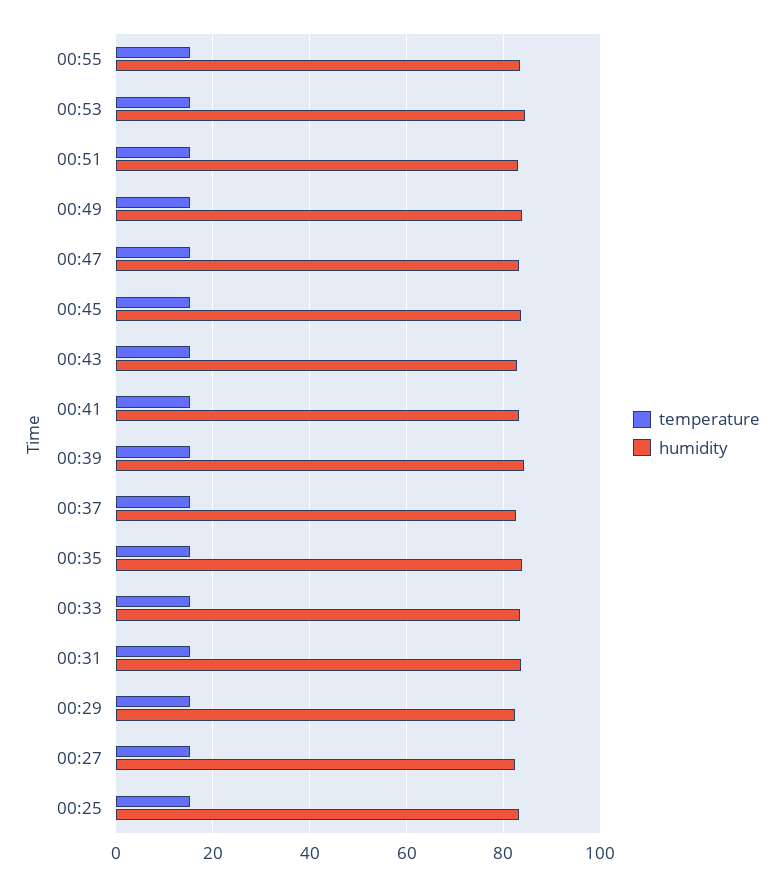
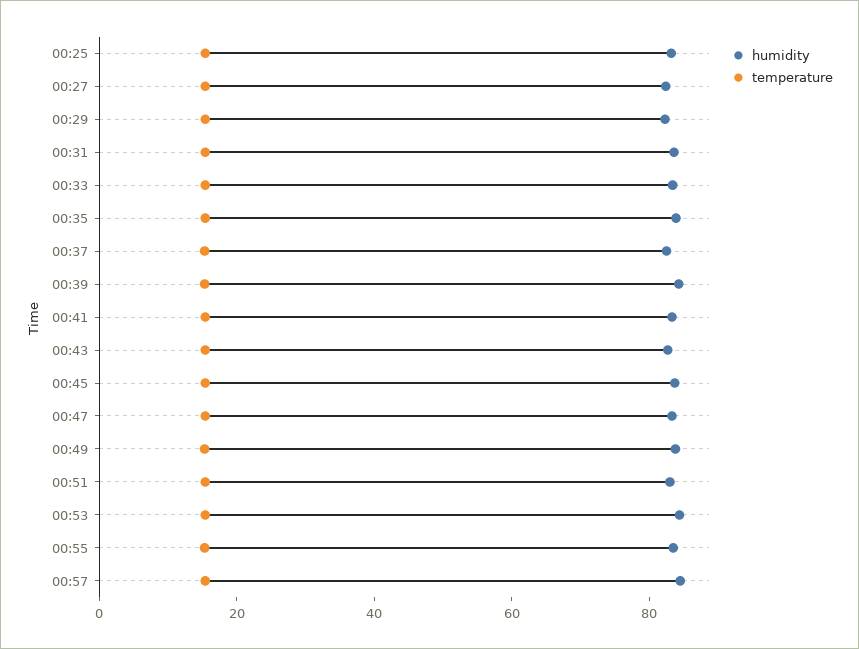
humidity, 00:57: none -> 85
temperature, 00:57: none -> 15

